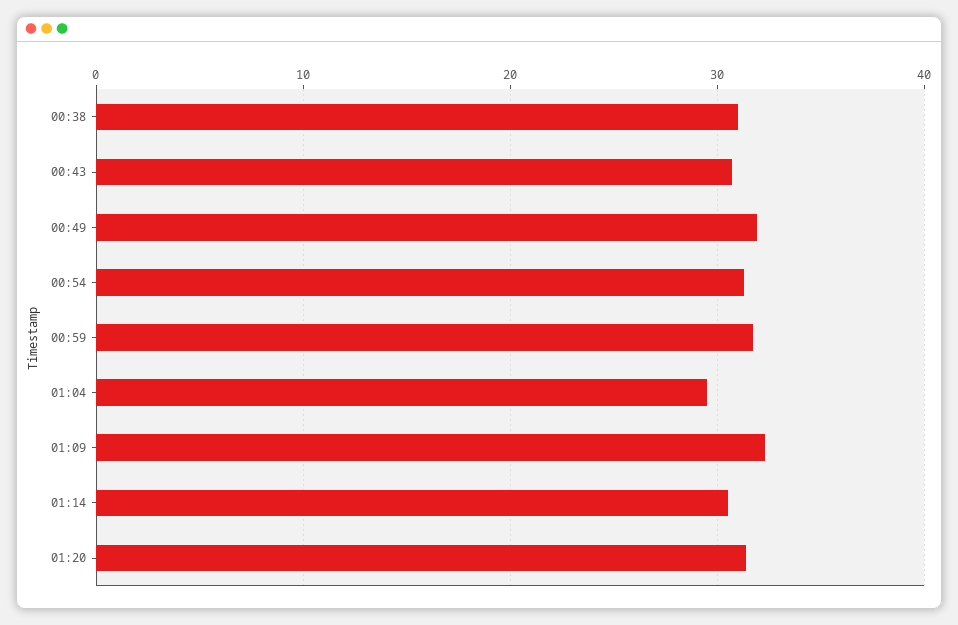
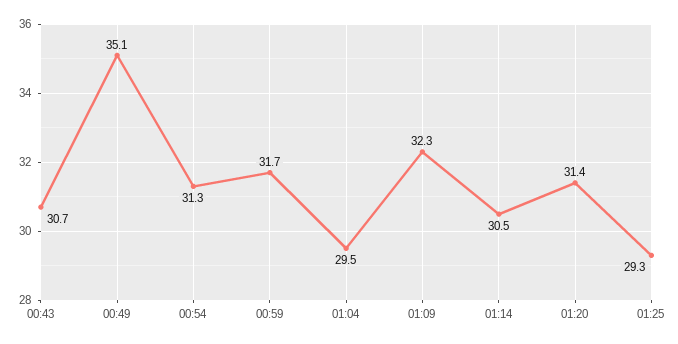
00:38: 31 -> none
00:49: 32 -> 35.1
01:25: none -> 29.3

